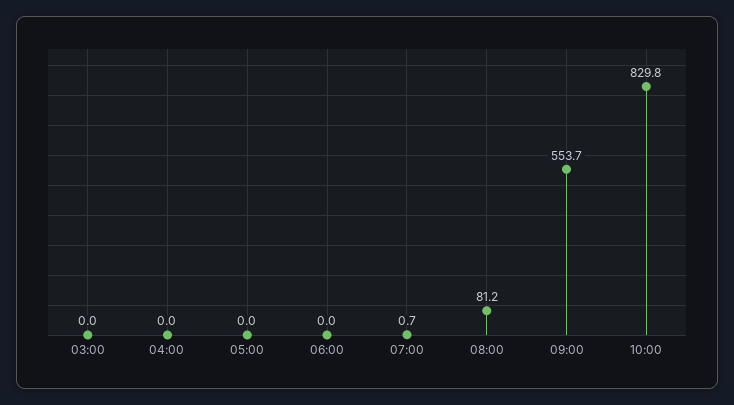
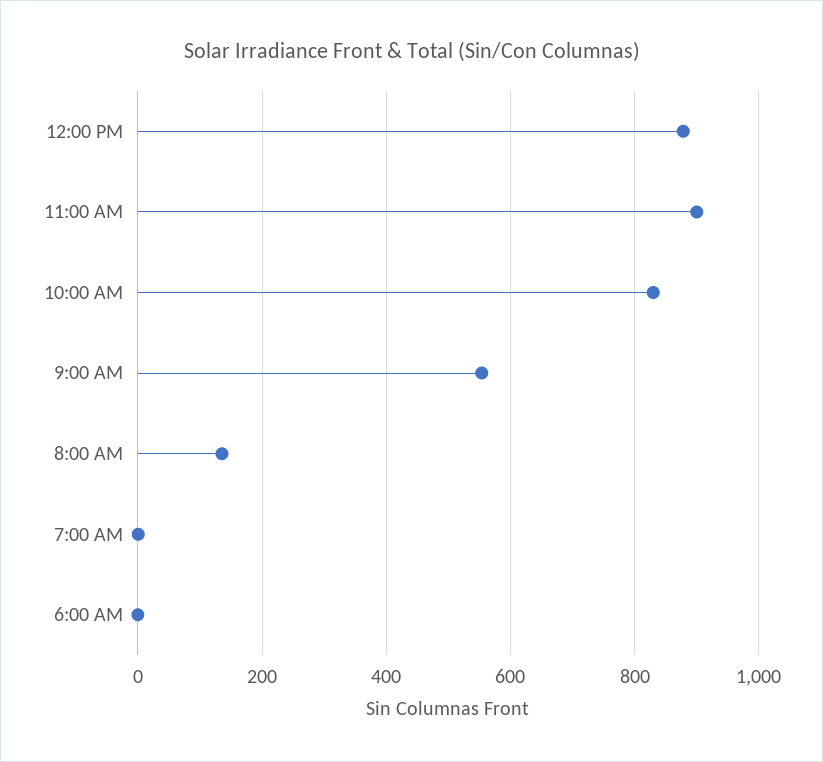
03:00: 0 -> none
04:00: 0 -> none
05:00: 0 -> none
08:00: 81.2 -> 140
12:00 PM: none -> 880
11:00 AM: none -> 900

